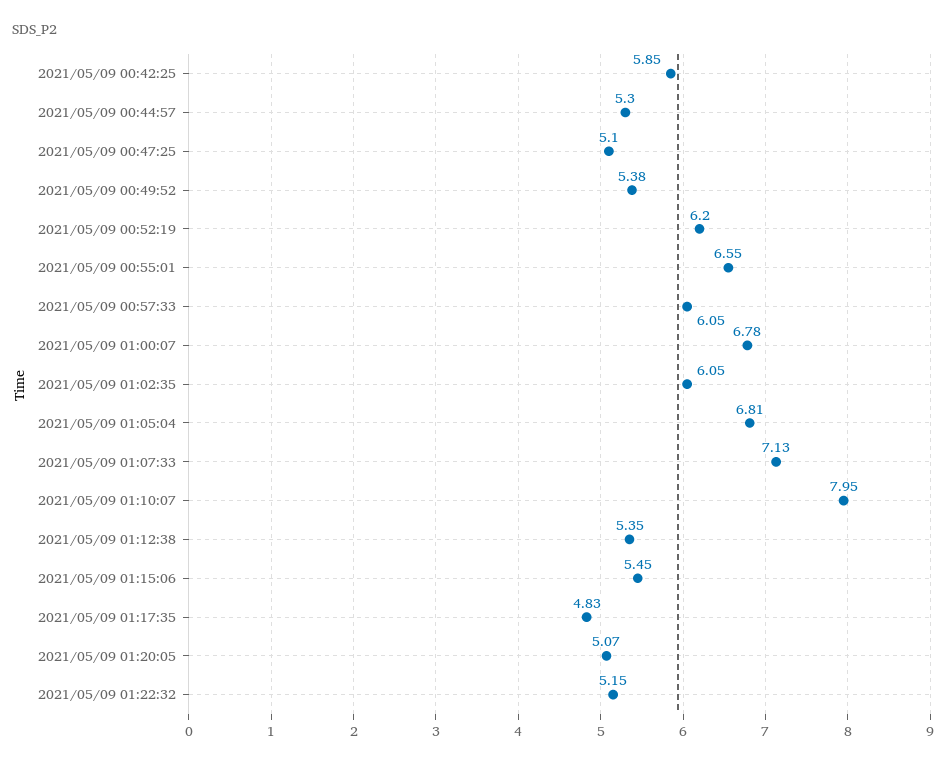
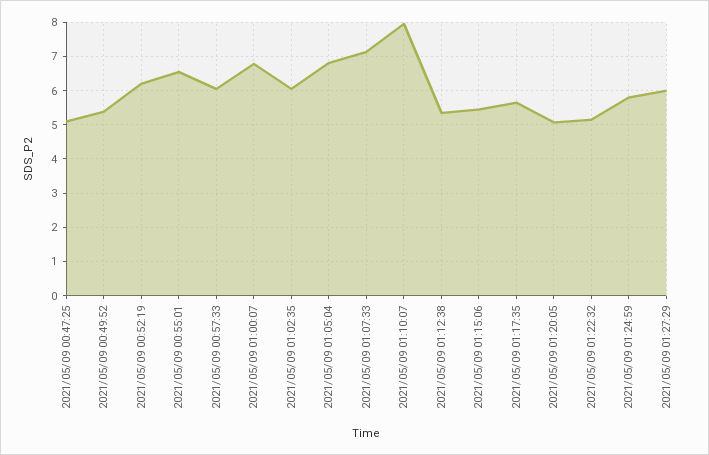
2021/05/09 00:42:25: 5.85 -> none
2021/05/09 00:44:57: 5.3 -> none
2021/05/09 01:17:35: 4.83 -> 5.6
2021/05/09 01:24:59: none -> 5.8
2021/05/09 01:27:29: none -> 6

